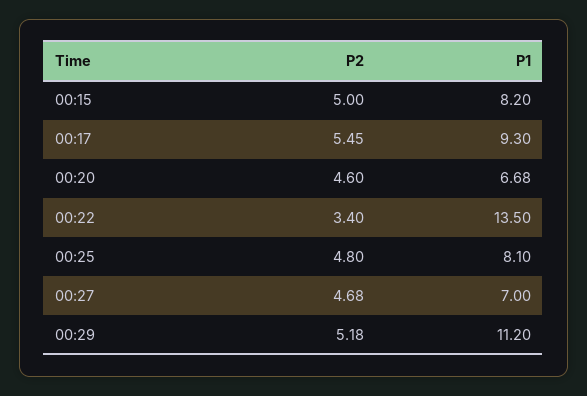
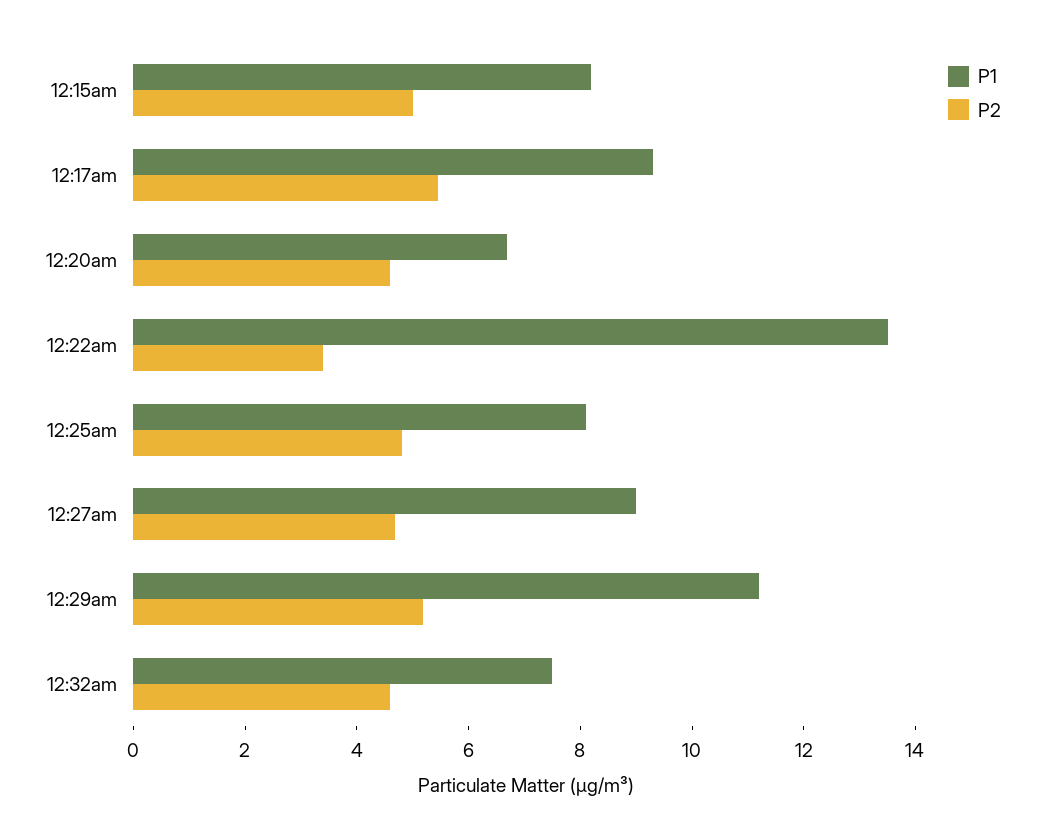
P1, 00:27: 7 -> 9
P1, 12:32am: none -> 7.5
P2, 12:32am: none -> 4.5

